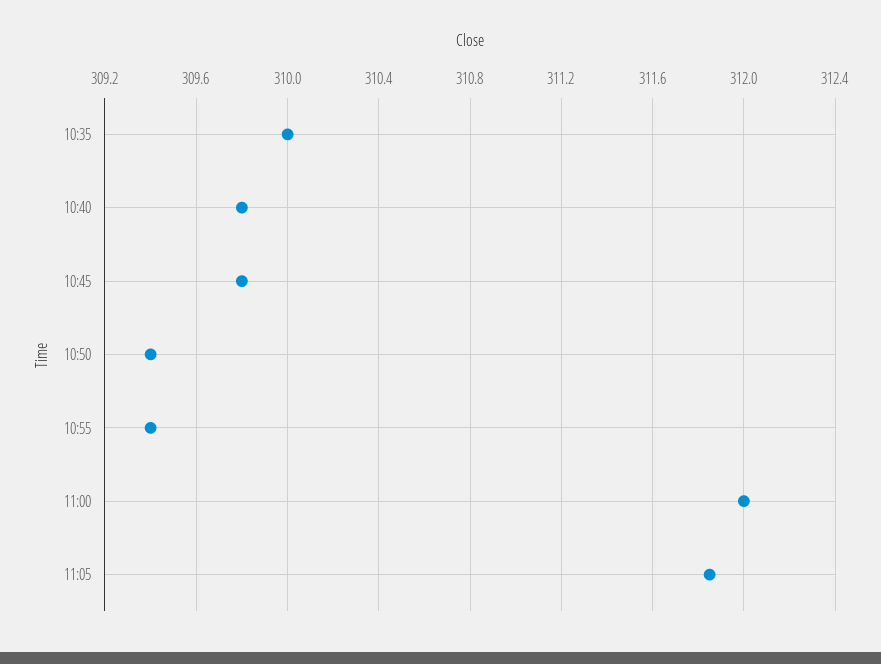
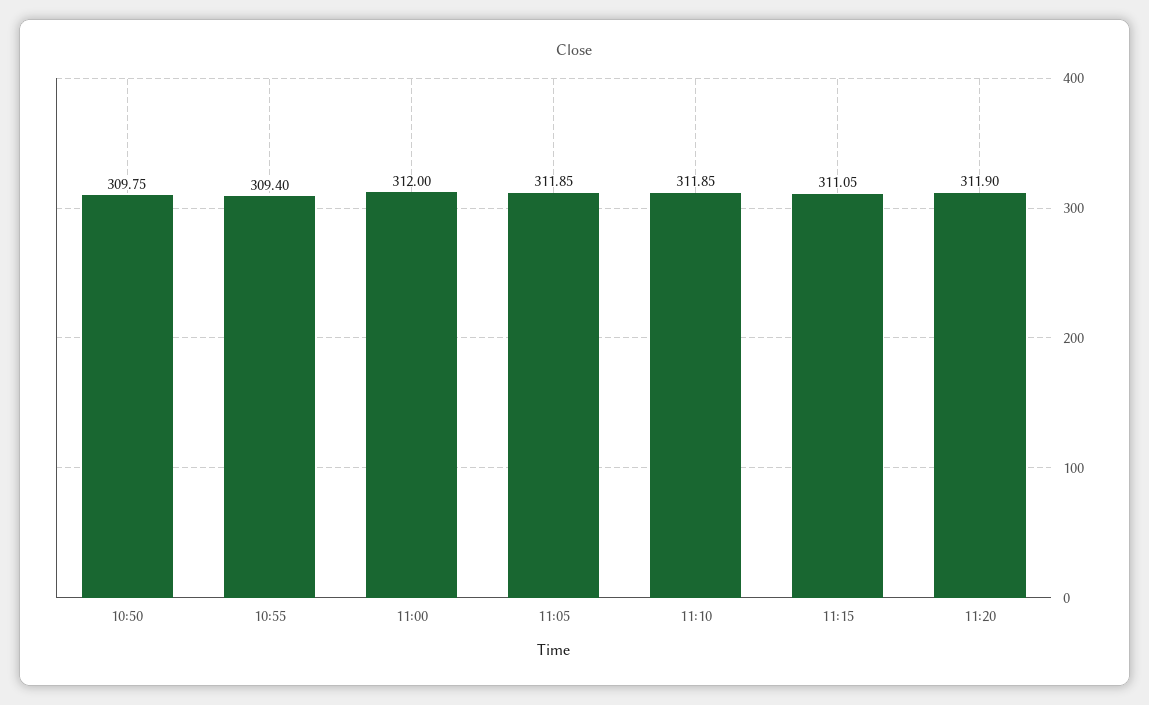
10:35: 310 -> none
10:40: 309.8 -> none
10:45: 309.8 -> none
10:50: 309.4 -> 309.75
11:10: none -> 311.85
11:15: none -> 311.05
11:20: none -> 311.9

